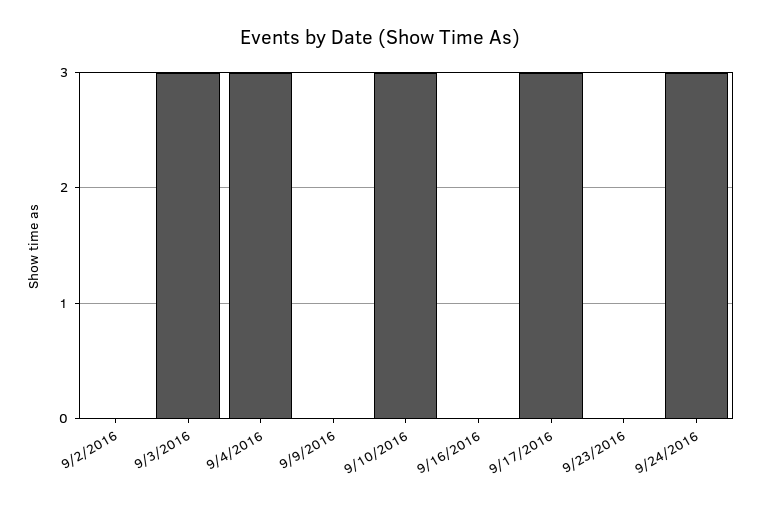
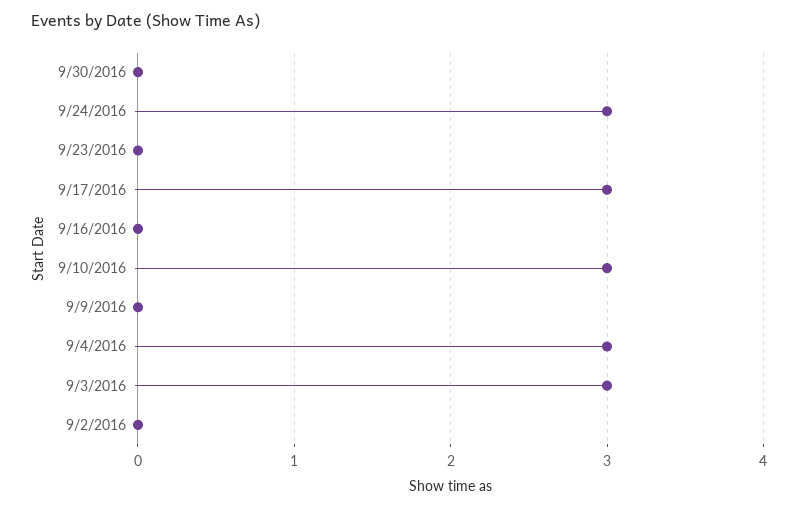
9/30/2016: none -> 0

